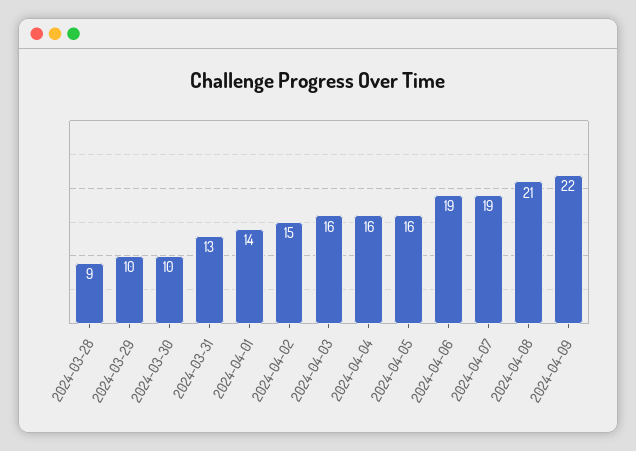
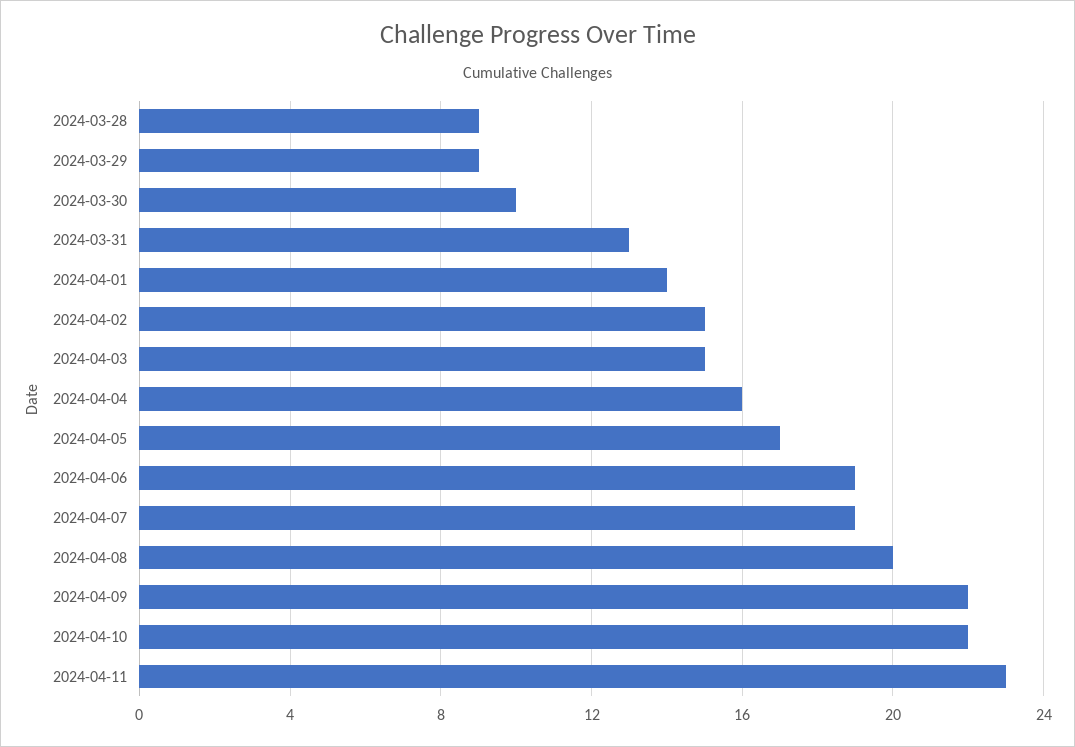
2024-03-29: 10 -> 9
2024-04-03: 16 -> 15
2024-04-05: 16 -> 17
2024-04-08: 21 -> 20
2024-04-10: none -> 22
2024-04-11: none -> 23

